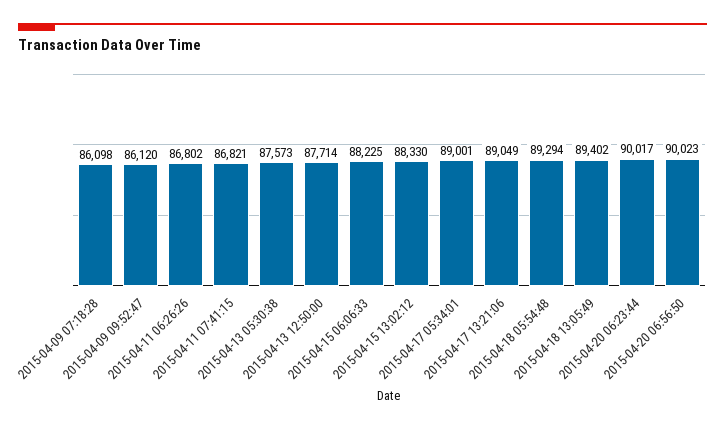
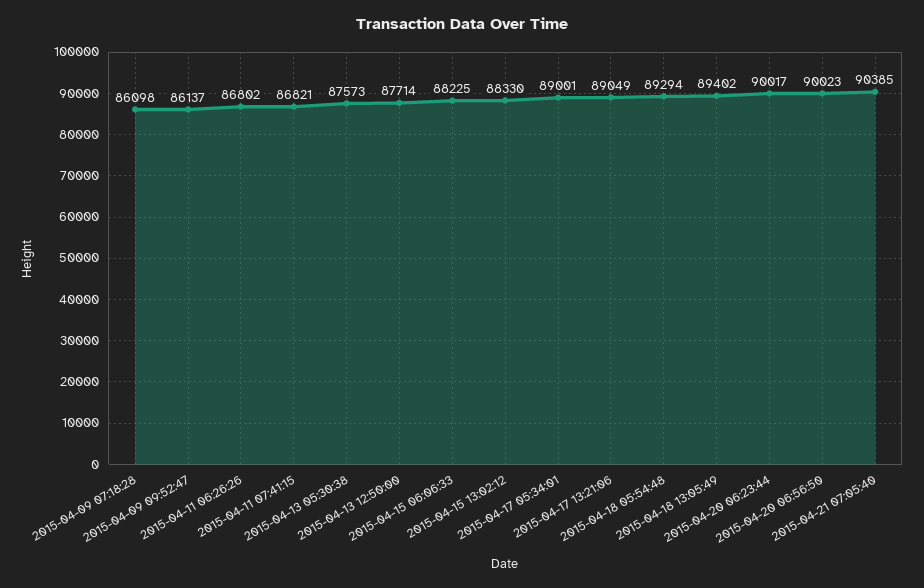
2015-04-09 09:52:47: 86120 -> 86137
2015-04-21 07:05:40: none -> 90385

